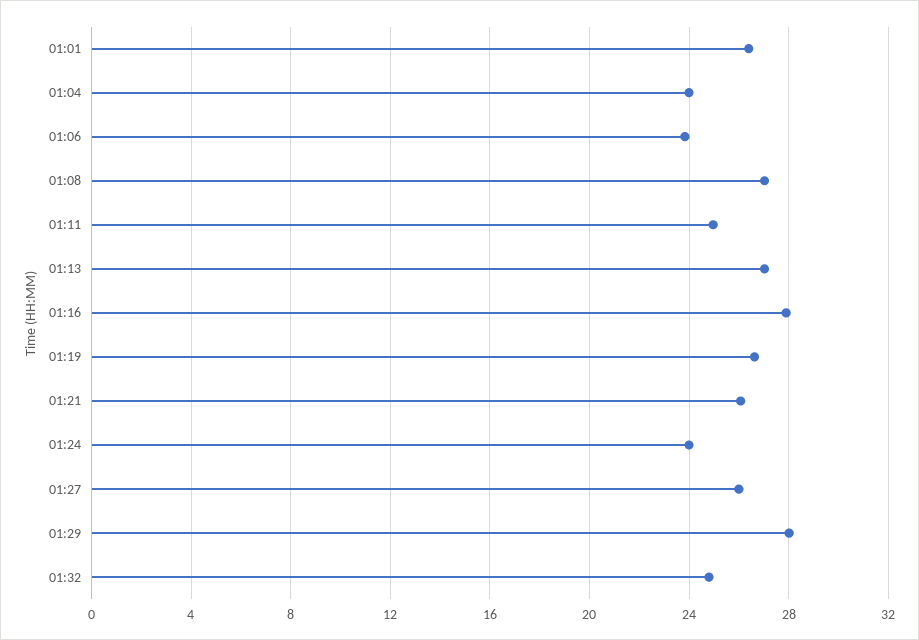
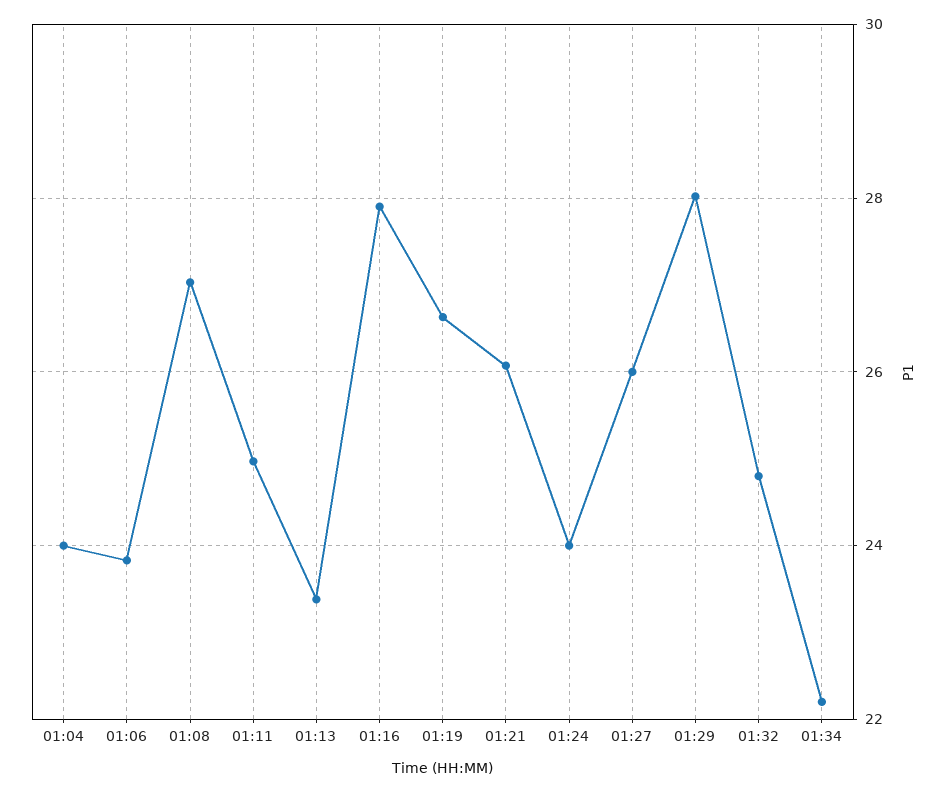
01:01: 26.5 -> none
01:13: 27 -> 23.4
01:34: none -> 22.2

